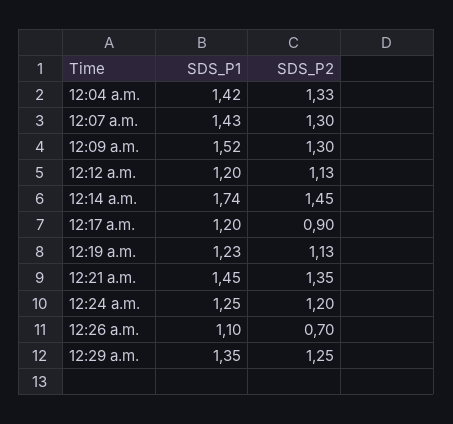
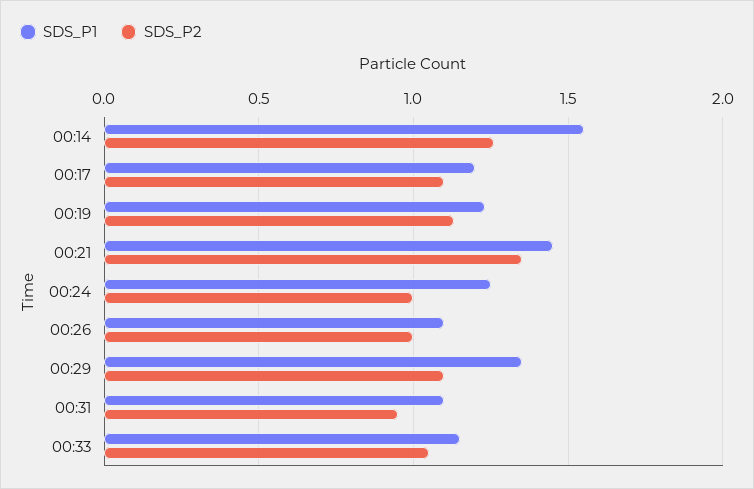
SDS_P1, 12:04 a.m.: 1.42 -> none
SDS_P2, 12:04 a.m.: 1.33 -> none
SDS_P1, 12:07 a.m.: 1.43 -> none
SDS_P2, 12:07 a.m.: 1.3 -> none
SDS_P1, 12:09 a.m.: 1.52 -> none
SDS_P2, 12:09 a.m.: 1.3 -> none
SDS_P1, 12:12 a.m.: 1.2 -> none
SDS_P2, 12:12 a.m.: 1.13 -> none
SDS_P1, 12:14 a.m.: 1.74 -> 1.55
SDS_P2, 12:14 a.m.: 1.45 -> 1.25
SDS_P2, 12:17 a.m.: 0.9 -> 1.1
SDS_P2, 12:24 a.m.: 1.2 -> 1
SDS_P2, 12:26 a.m.: 0.7 -> 1
SDS_P2, 12:29 a.m.: 1.25 -> 1.1
SDS_P1, 00:31: none -> 1.1
SDS_P2, 00:31: none -> 0.95
SDS_P1, 00:33: none -> 1.15
SDS_P2, 00:33: none -> 1.05

